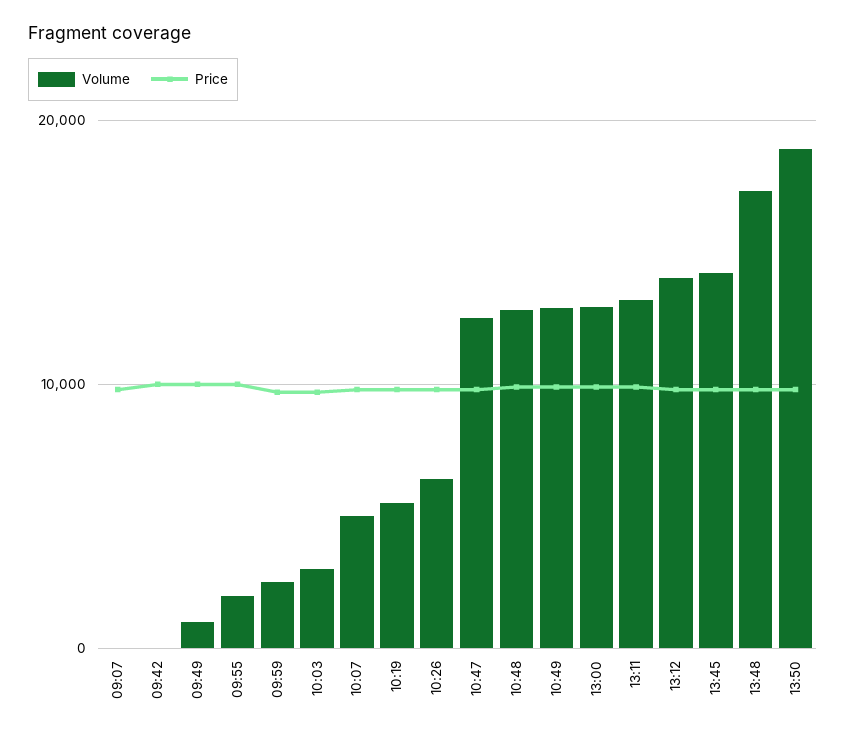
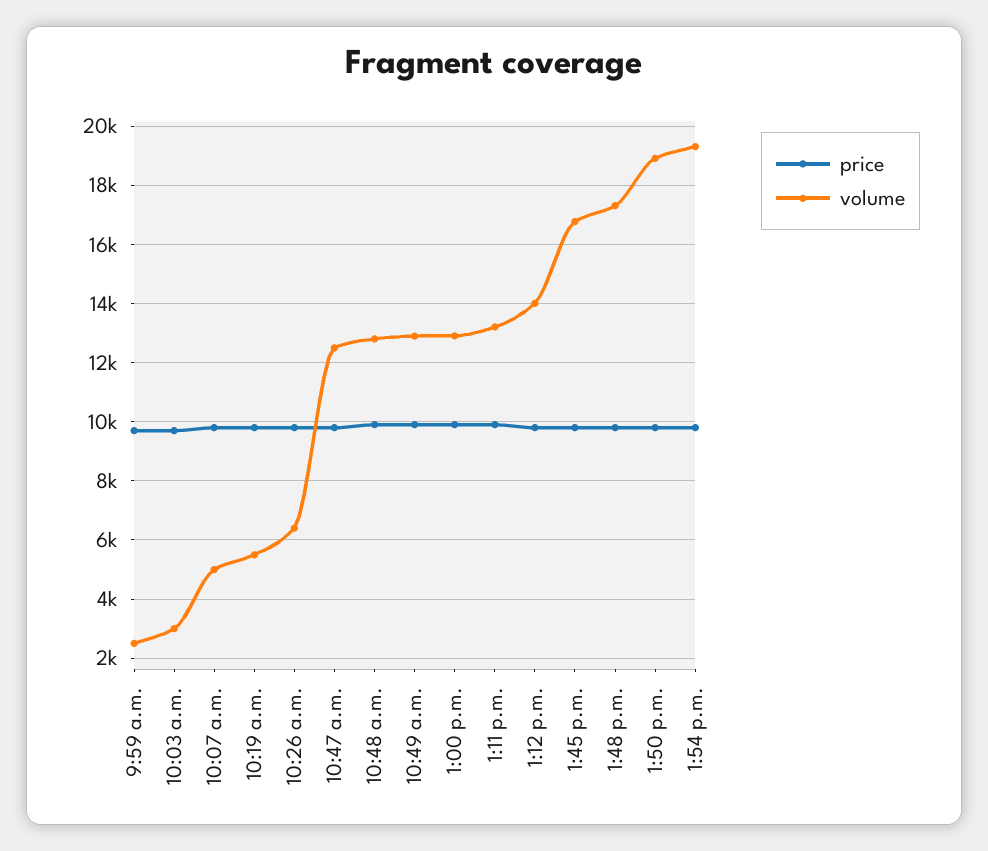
Volume, 09:07: 0 -> none
Price, 09:07: 10000 -> none
Volume, 09:42: 0 -> none
Price, 09:42: 10000 -> none
Volume, 09:49: 1000 -> none
Price, 09:49: 10000 -> none
Volume, 09:55: 2000 -> none
Price, 09:55: 10000 -> none
Volume, 13:45: 14000 -> 16750
Price, 1:54 p.m.: none -> 9750
Volume, 1:54 p.m.: none -> 19250

